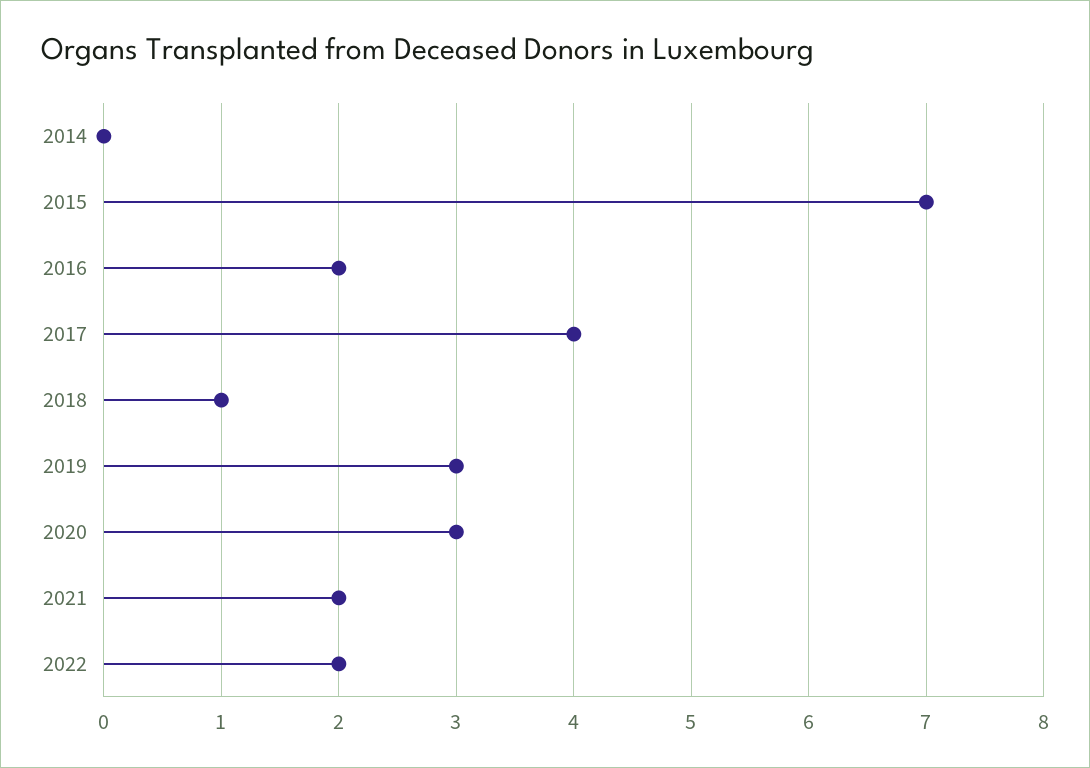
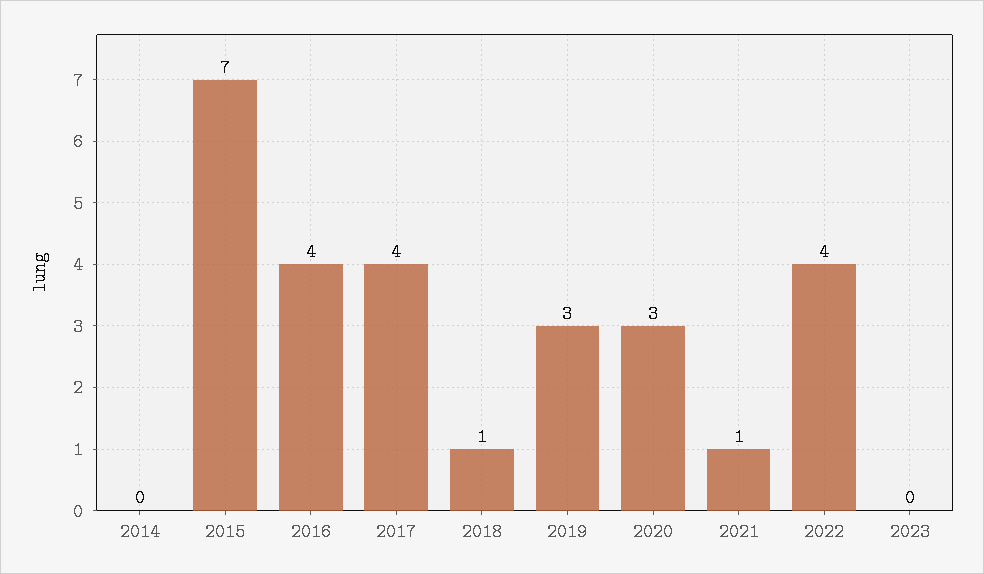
2016: 2 -> 4
2021: 2 -> 1
2022: 2 -> 4
2023: none -> 0

